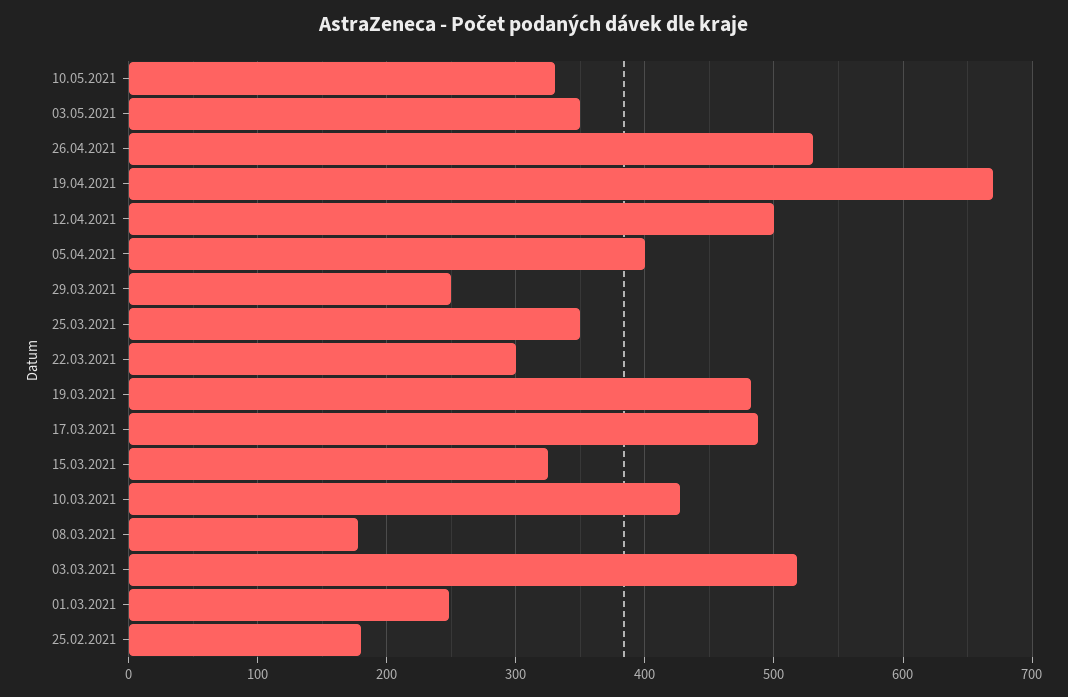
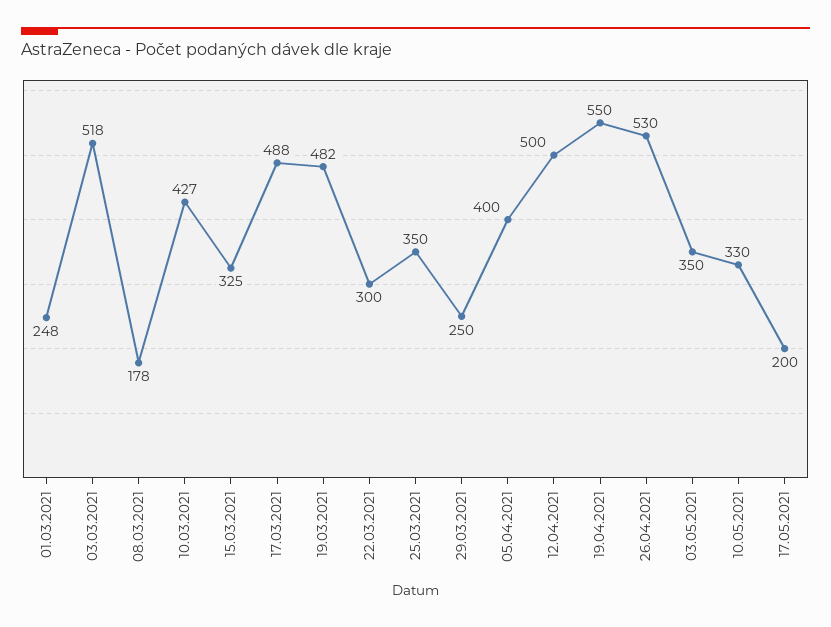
19.04.2021: 670 -> 550
25.02.2021: 180 -> none
17.05.2021: none -> 200

